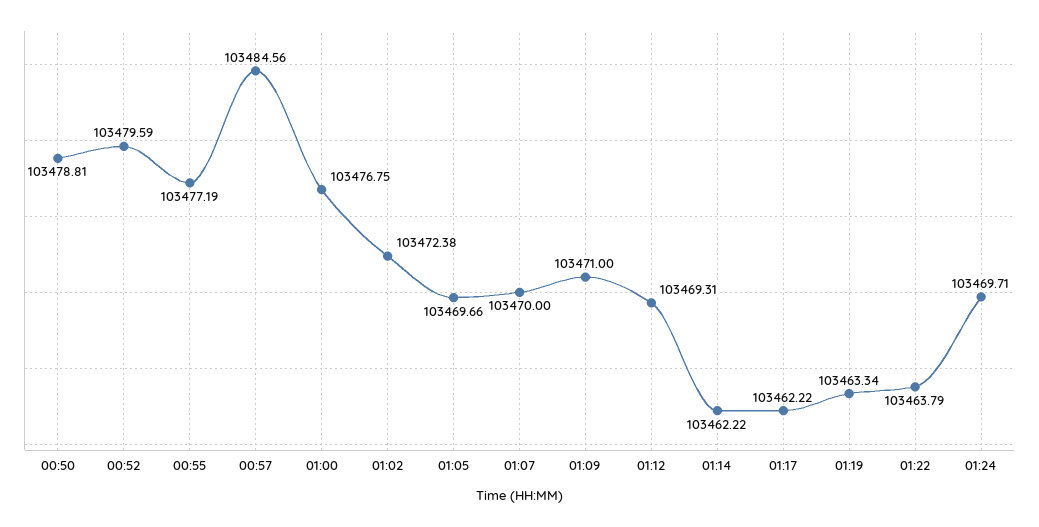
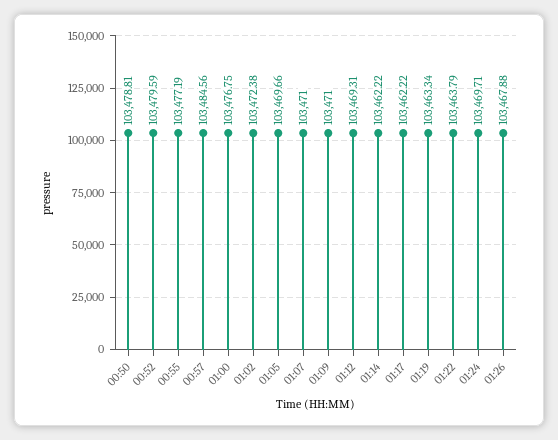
01:07: 103470 -> 103471
01:26: none -> 103467.88

